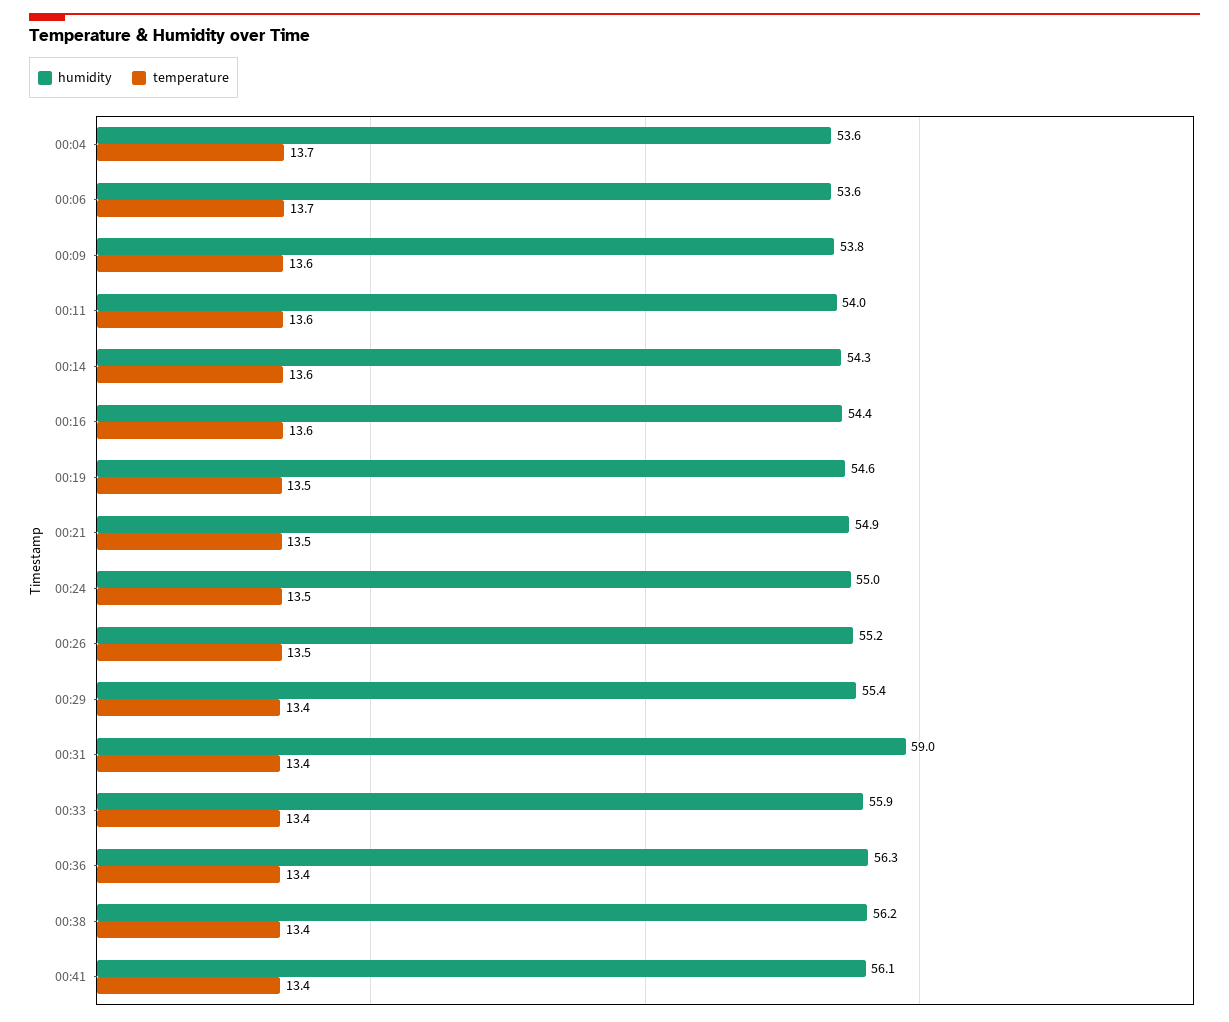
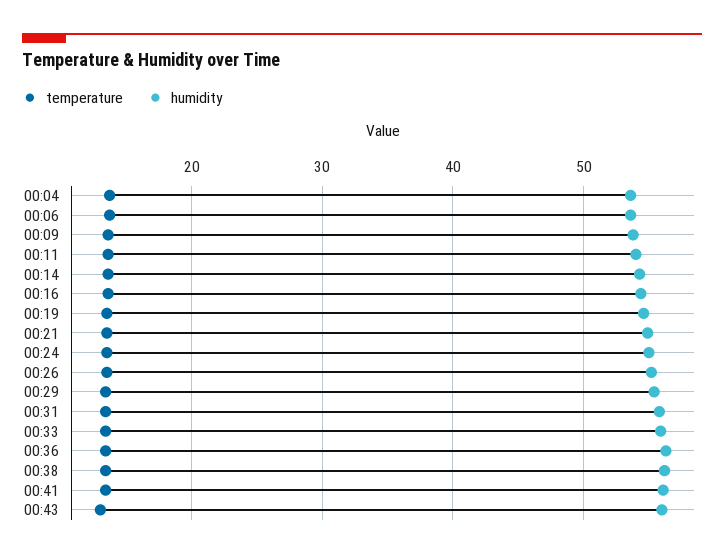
humidity, 00:31: 59 -> 56
temperature, 00:43: none -> 13
humidity, 00:43: none -> 56

